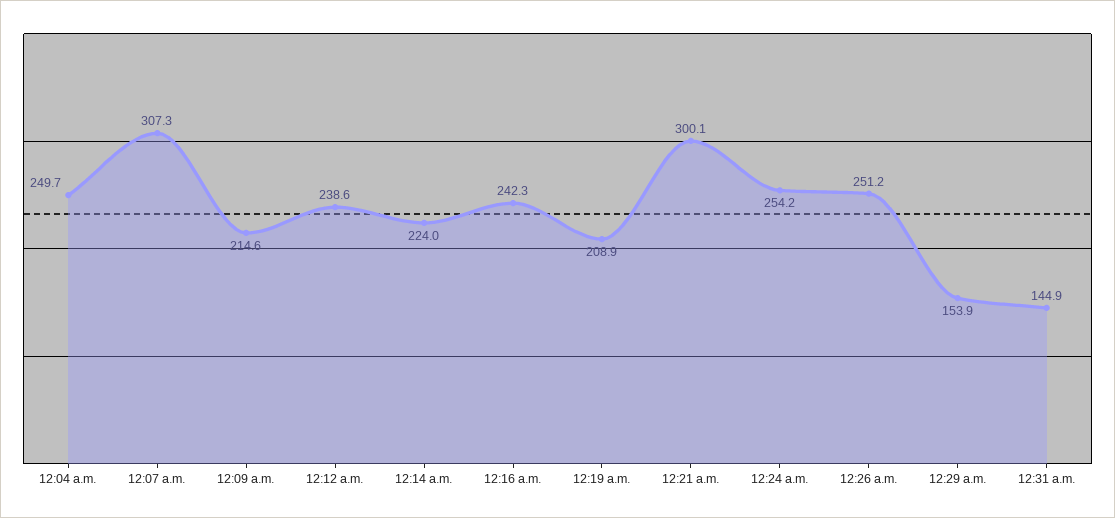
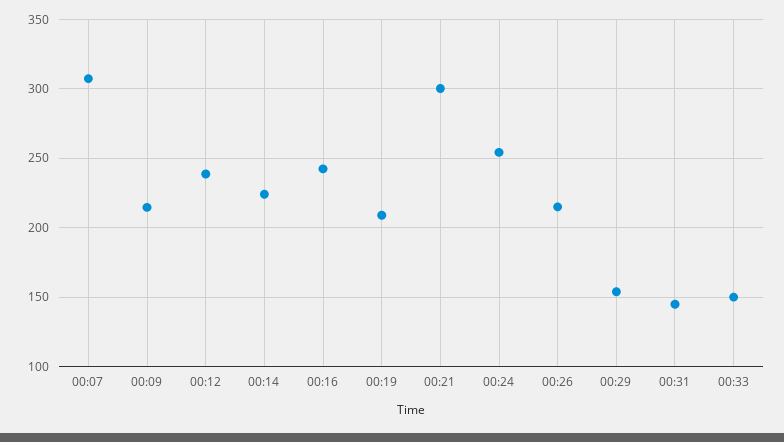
12:04 a.m.: 249.7 -> none
12:26 a.m.: 251.2 -> 215
00:33: none -> 150

